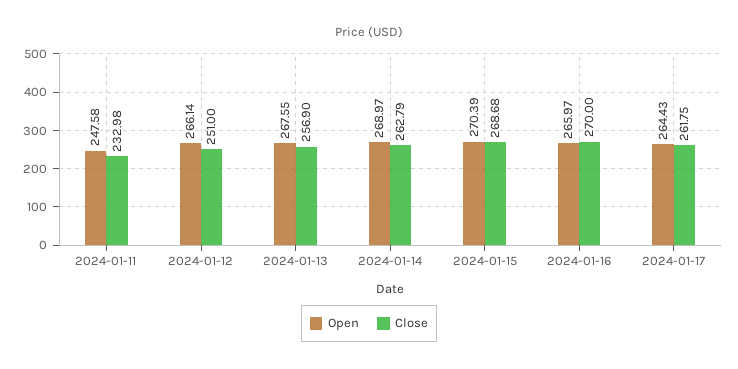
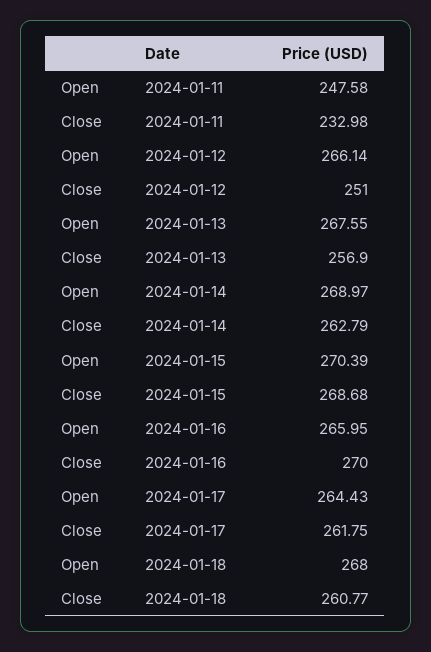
Open, 2024-01-16: 265.97 -> 265.95
Open, 2024-01-18: none -> 268
Close, 2024-01-18: none -> 260.77

